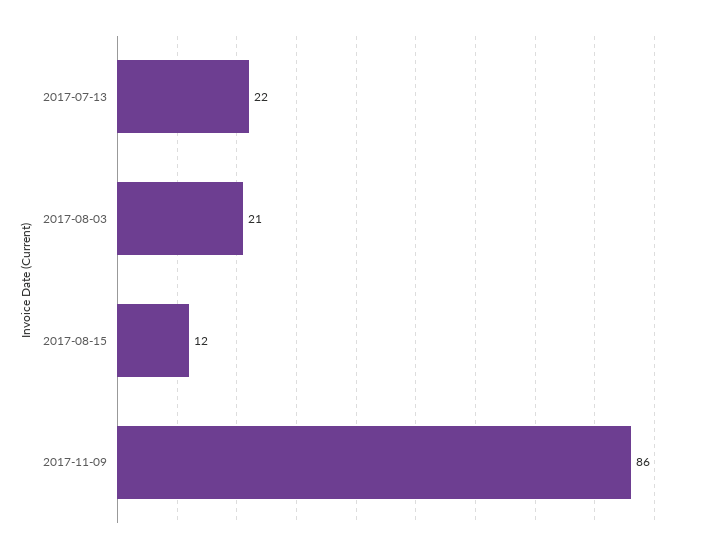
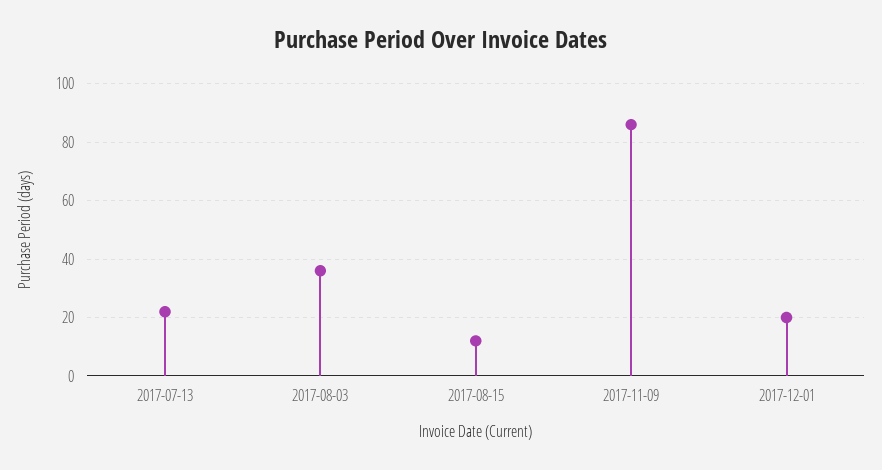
2017-08-03: 21 -> 35
2017-12-01: none -> 20

